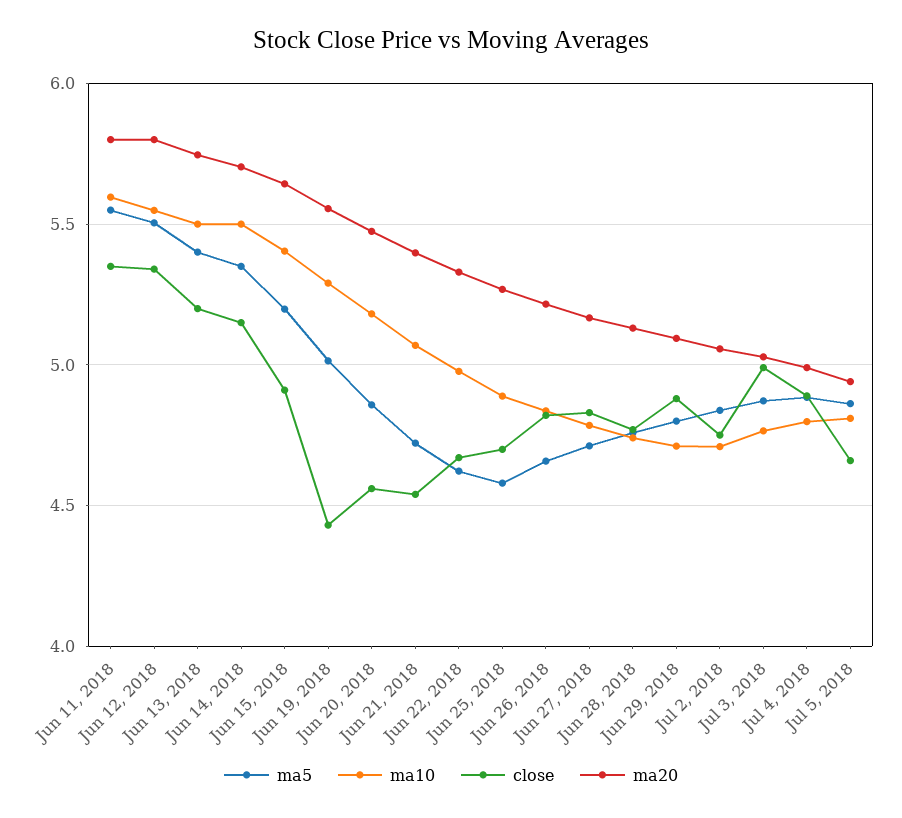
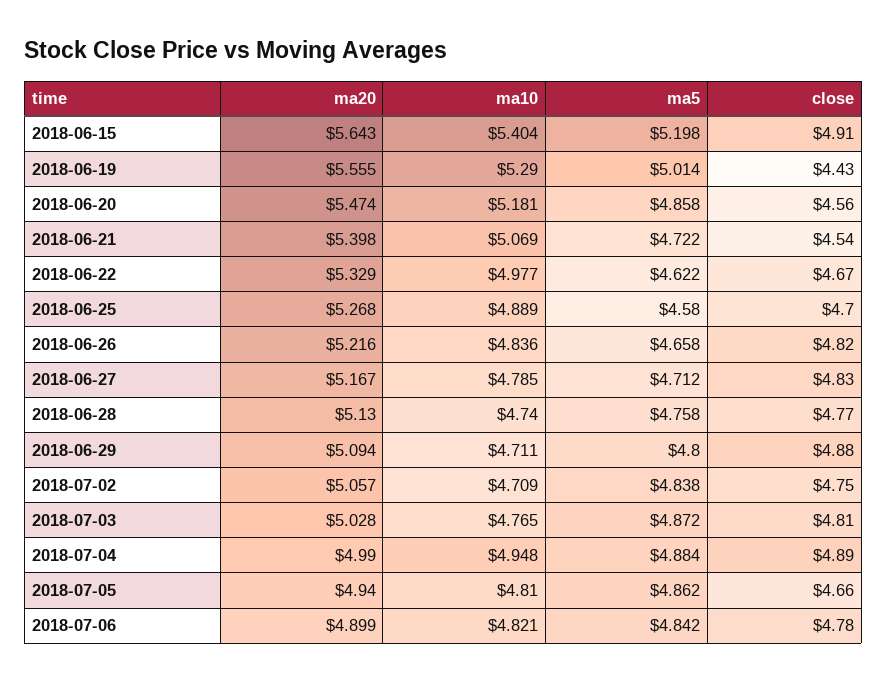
ma5, Jun 11, 2018: 5.55 -> none
ma10, Jun 11, 2018: 5.6 -> none
close, Jun 11, 2018: 5.35 -> none
ma20, Jun 11, 2018: 5.8 -> none
ma5, Jun 12, 2018: 5.5 -> none
ma10, Jun 12, 2018: 5.55 -> none
close, Jun 12, 2018: 5.35 -> none
ma20, Jun 12, 2018: 5.8 -> none
ma5, Jun 13, 2018: 5.4 -> none
ma10, Jun 13, 2018: 5.5 -> none
close, Jun 13, 2018: 5.2 -> none
ma20, Jun 13, 2018: 5.75 -> none
ma5, Jun 14, 2018: 5.35 -> none
ma10, Jun 14, 2018: 5.5 -> none
close, Jun 14, 2018: 5.15 -> none
ma20, Jun 14, 2018: 5.7 -> none
close, Jul 3, 2018: 5 -> 4.81
ma10, Jul 4, 2018: 4.8 -> 4.948
ma20, 2018-07-06: none -> 4.899
ma10, 2018-07-06: none -> 4.821
ma5, 2018-07-06: none -> 4.842
close, 2018-07-06: none -> 4.78

